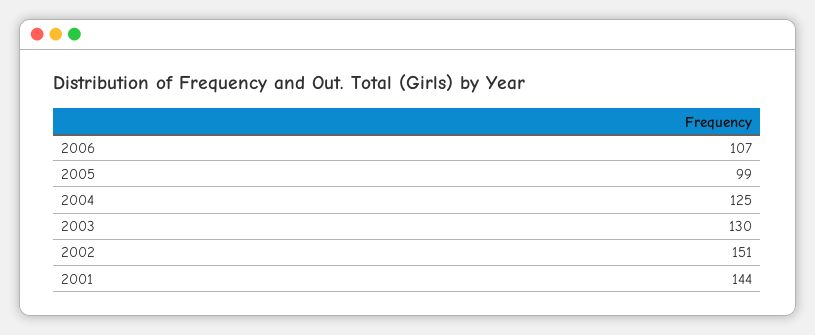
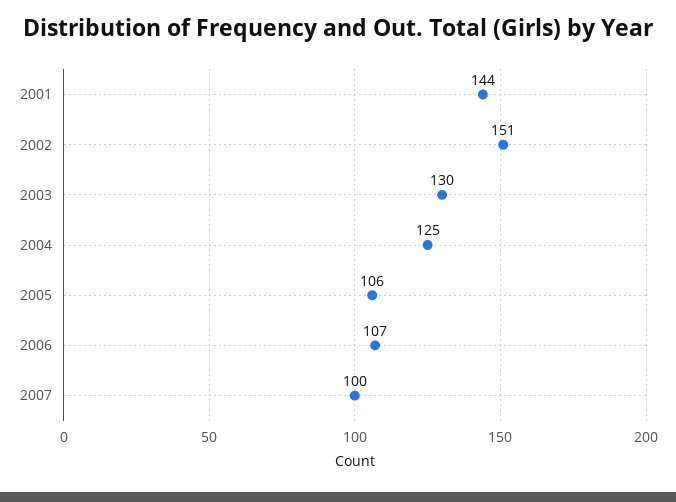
2005: 99 -> 106
2007: none -> 100

